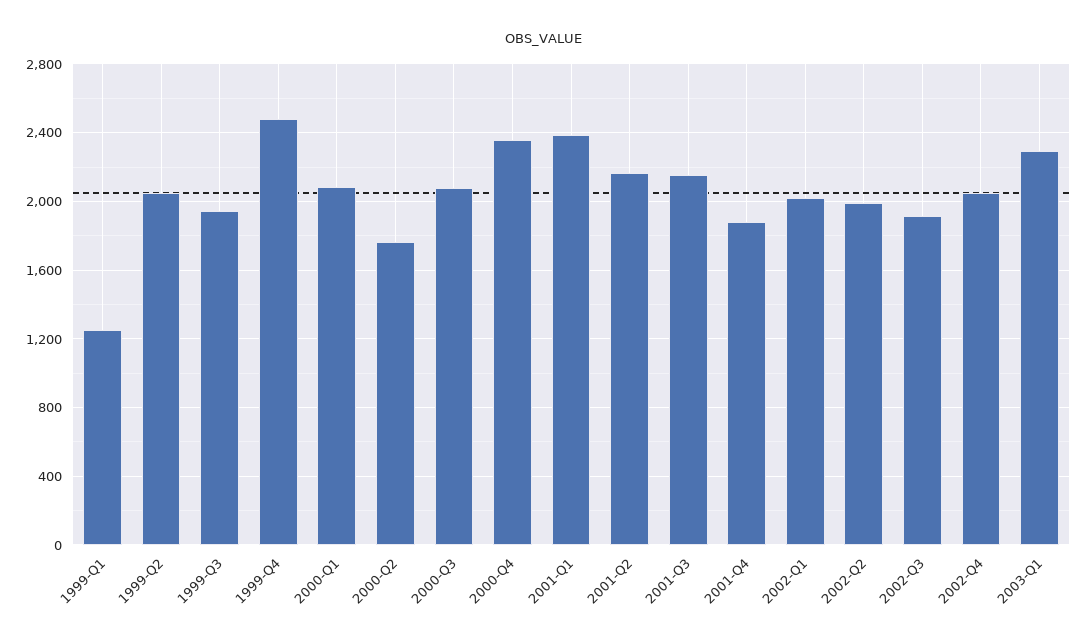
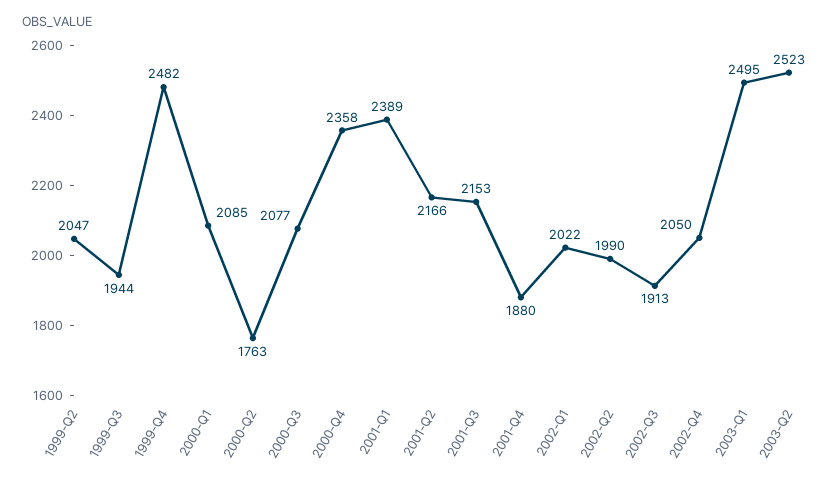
1999-Q1: 1250 -> none
2003-Q1: 2300 -> 2495
2003-Q2: none -> 2523

